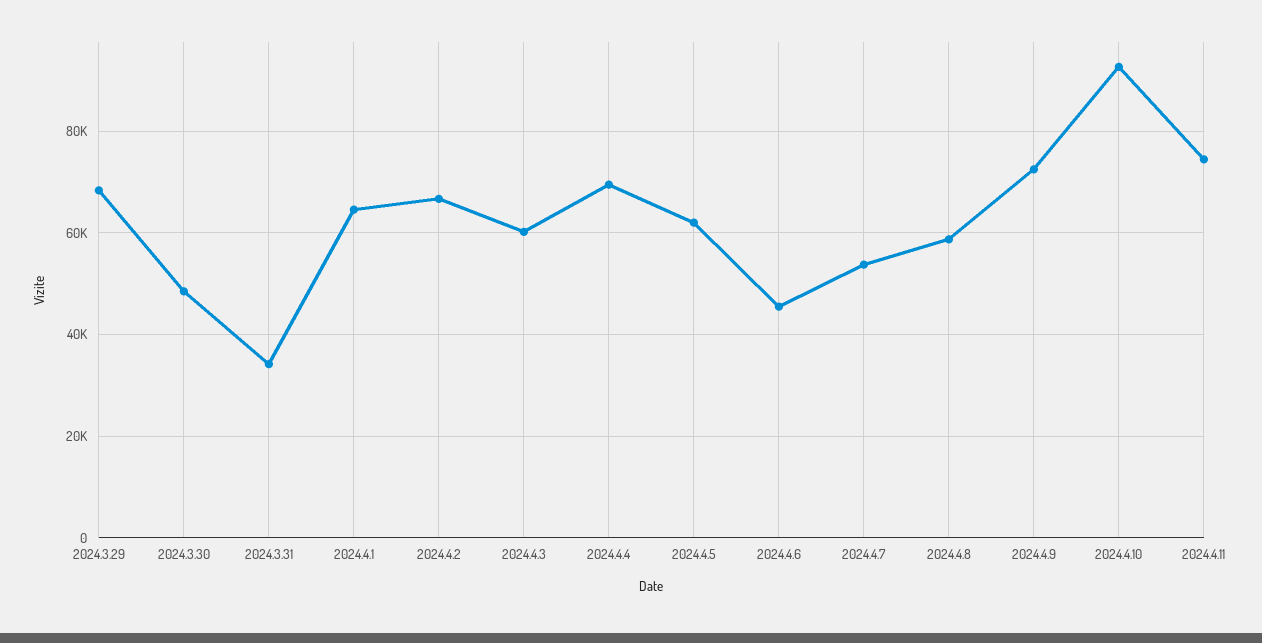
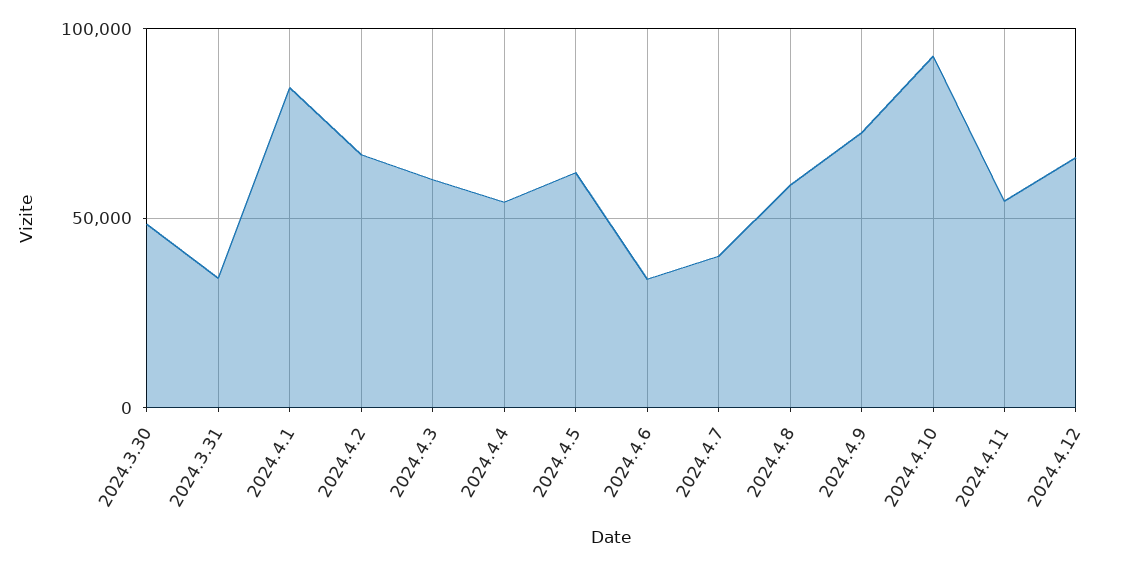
2024.3.29: 68000 -> none
2024.4.1: 64000 -> 85000
2024.4.4: 70000 -> 55000
2024.4.6: 46000 -> 35000
2024.4.7: 54000 -> 40000
2024.4.11: 74000 -> 55000
2024.4.12: none -> 65000

